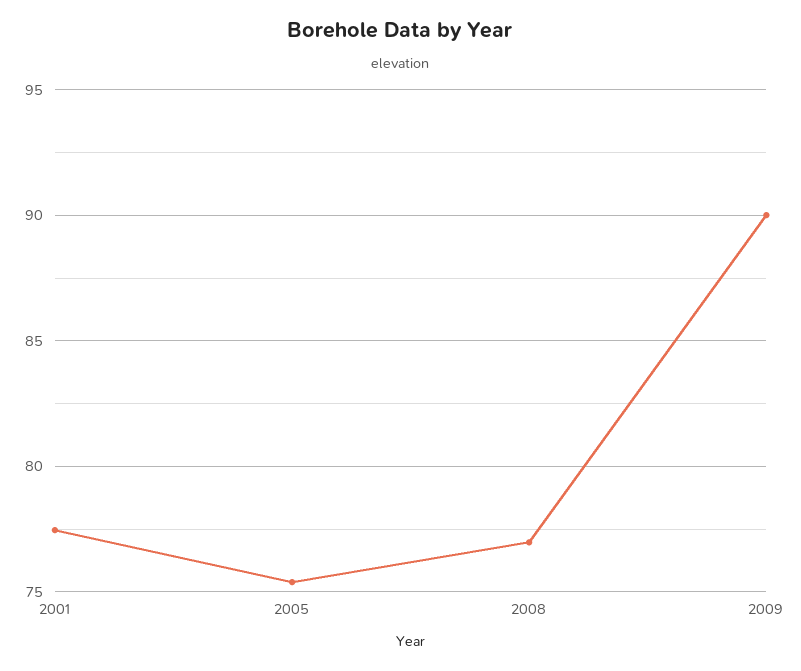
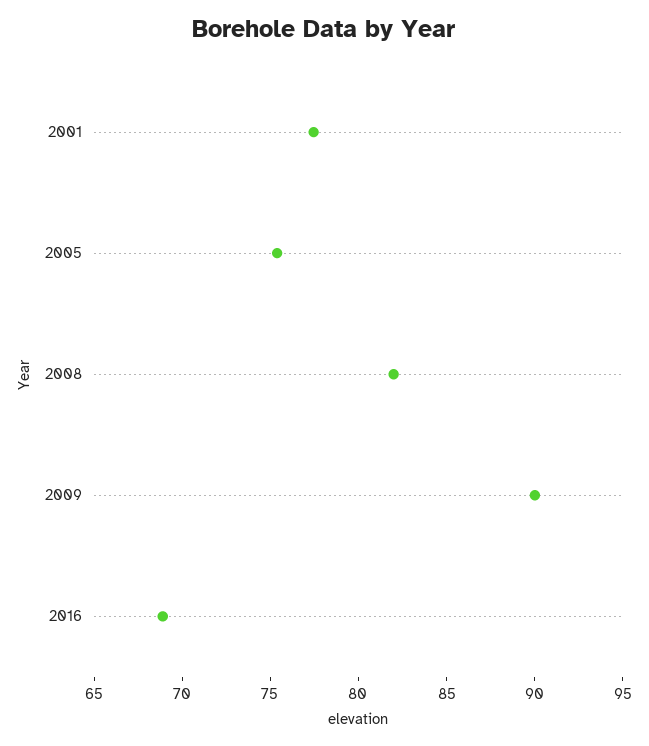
2008: 77 -> 82
2016: none -> 69

